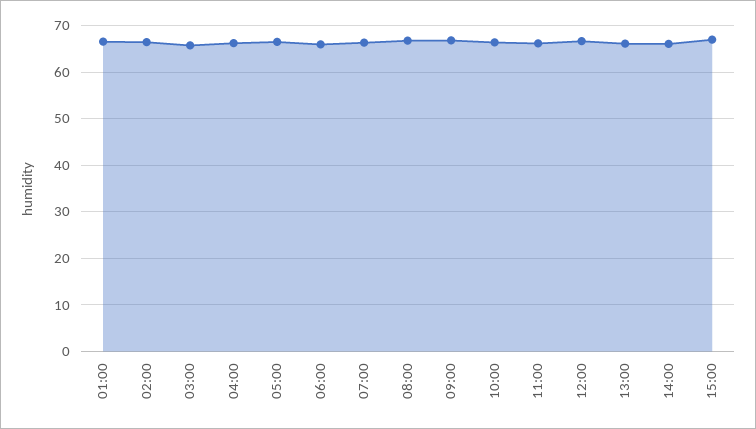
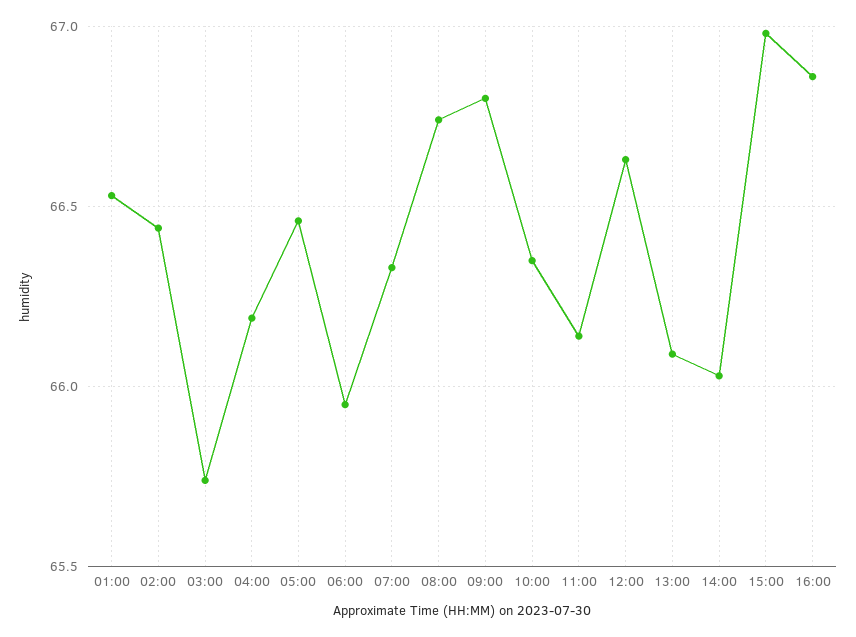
16:00: none -> 66.85

